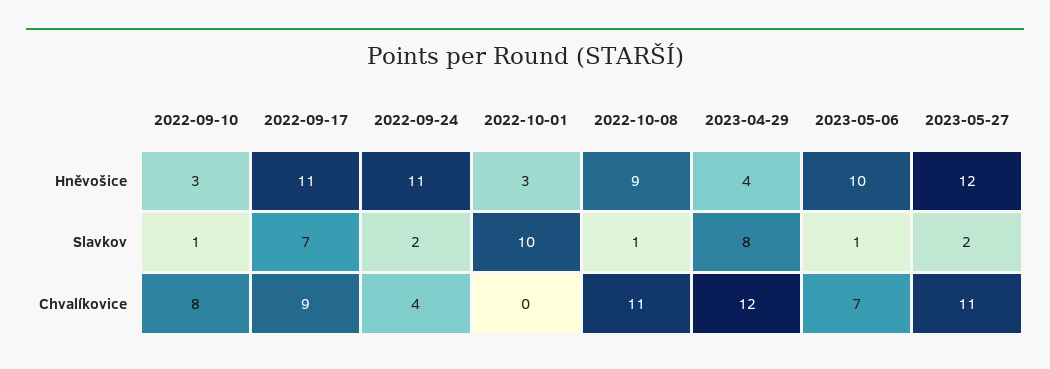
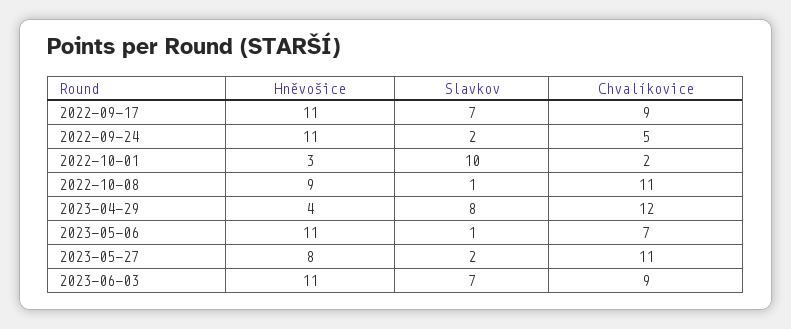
2022-09-10, Hněvošice: 3 -> none
2023-05-06, Hněvošice: 10 -> 11
2023-05-27, Hněvošice: 12 -> 8
2022-09-10, Slavkov: 1 -> none
2022-09-10, Chvalíkovice: 8 -> none
2022-09-24, Chvalíkovice: 4 -> 5
2022-10-01, Chvalíkovice: 0 -> 2
2023-06-03, Hněvošice: none -> 11
2023-06-03, Slavkov: none -> 7
2023-06-03, Chvalíkovice: none -> 9

